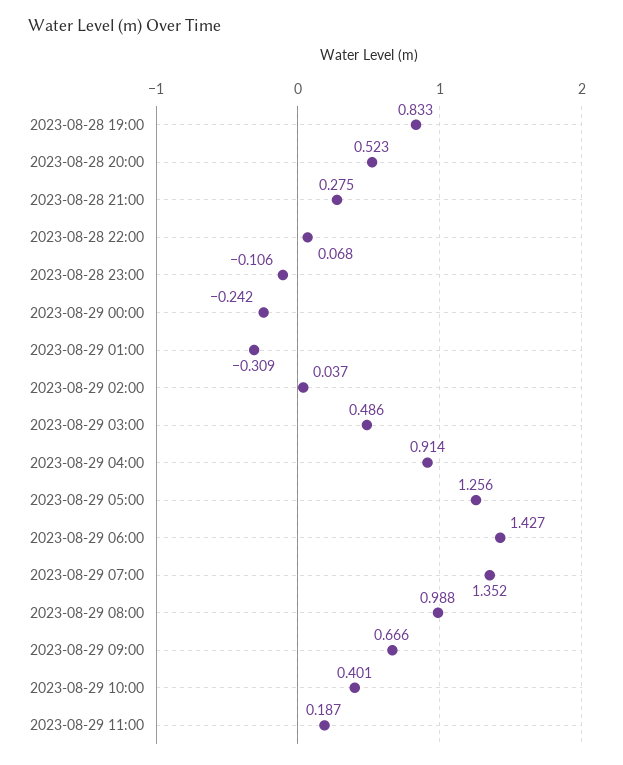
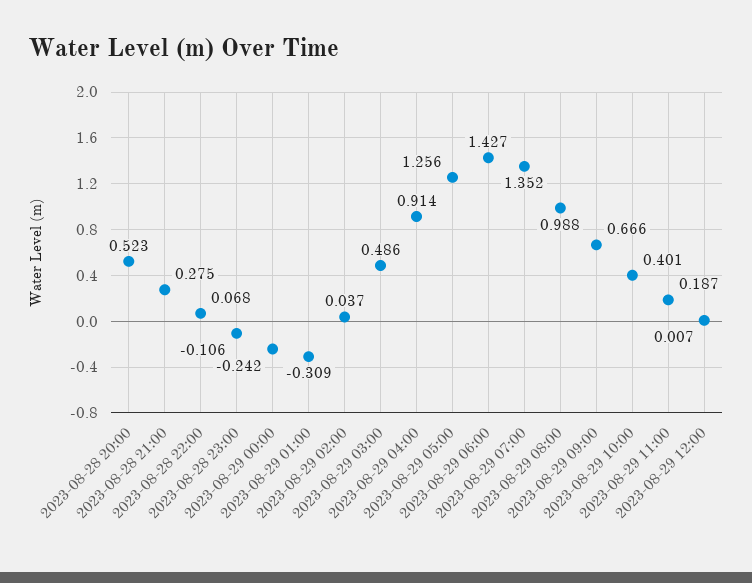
2023-08-28 19:00: 0.833 -> none
2023-08-29 12:00: none -> 0.007

